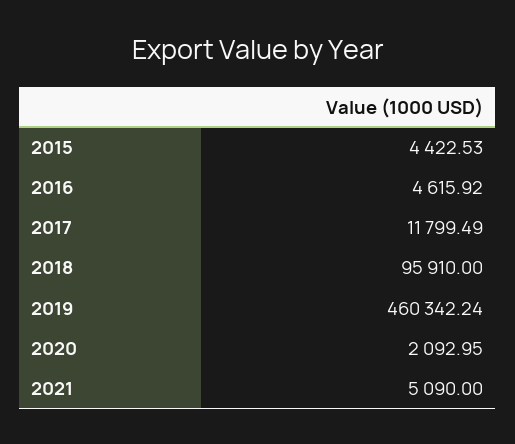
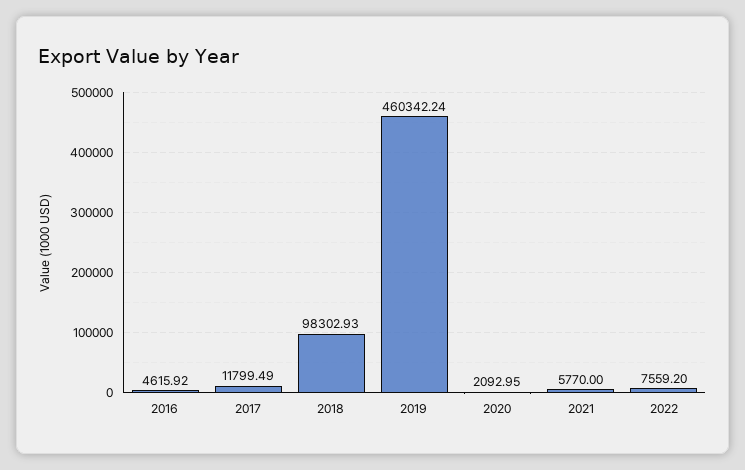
2015: 4422.53 -> none
2018: 95910 -> 98302.93
2021: 5090 -> 5770
2022: none -> 7559.2

